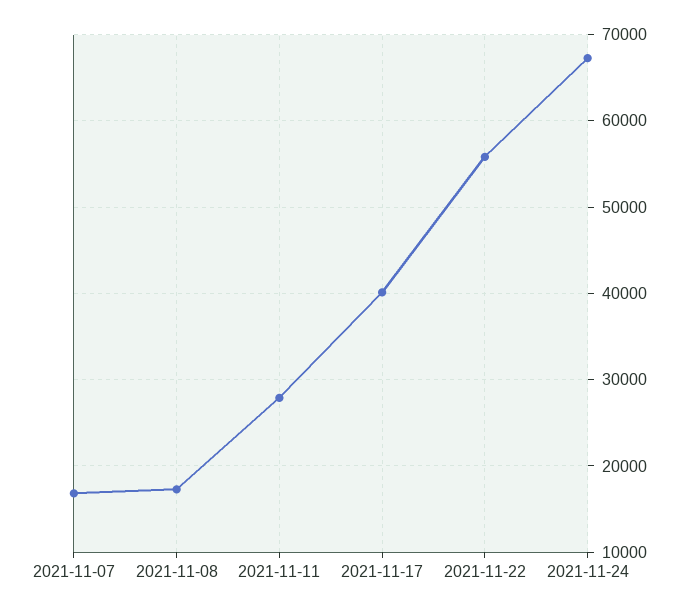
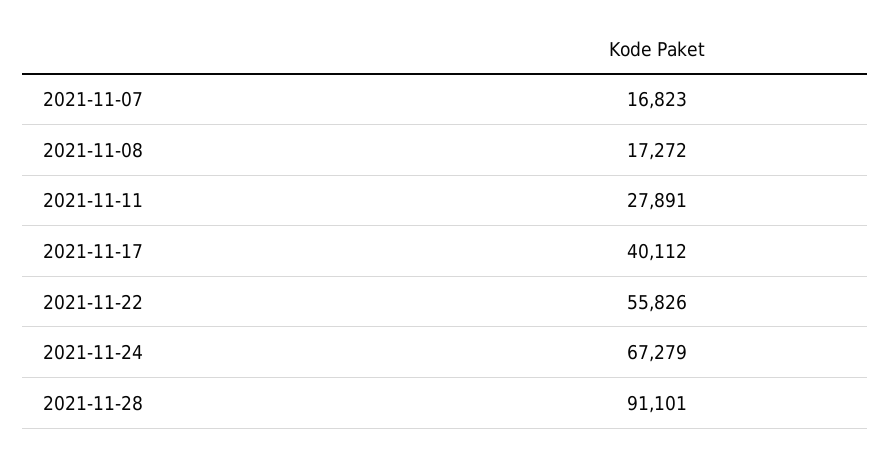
2021-11-28: none -> 91101

